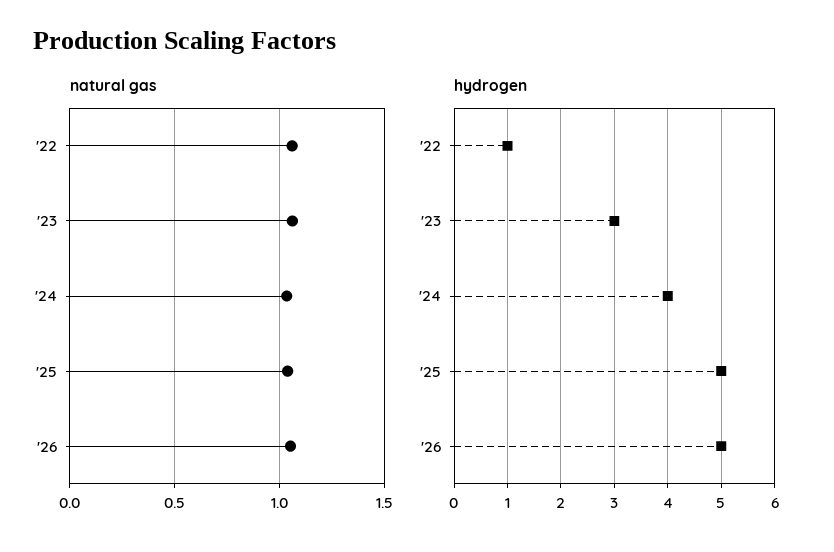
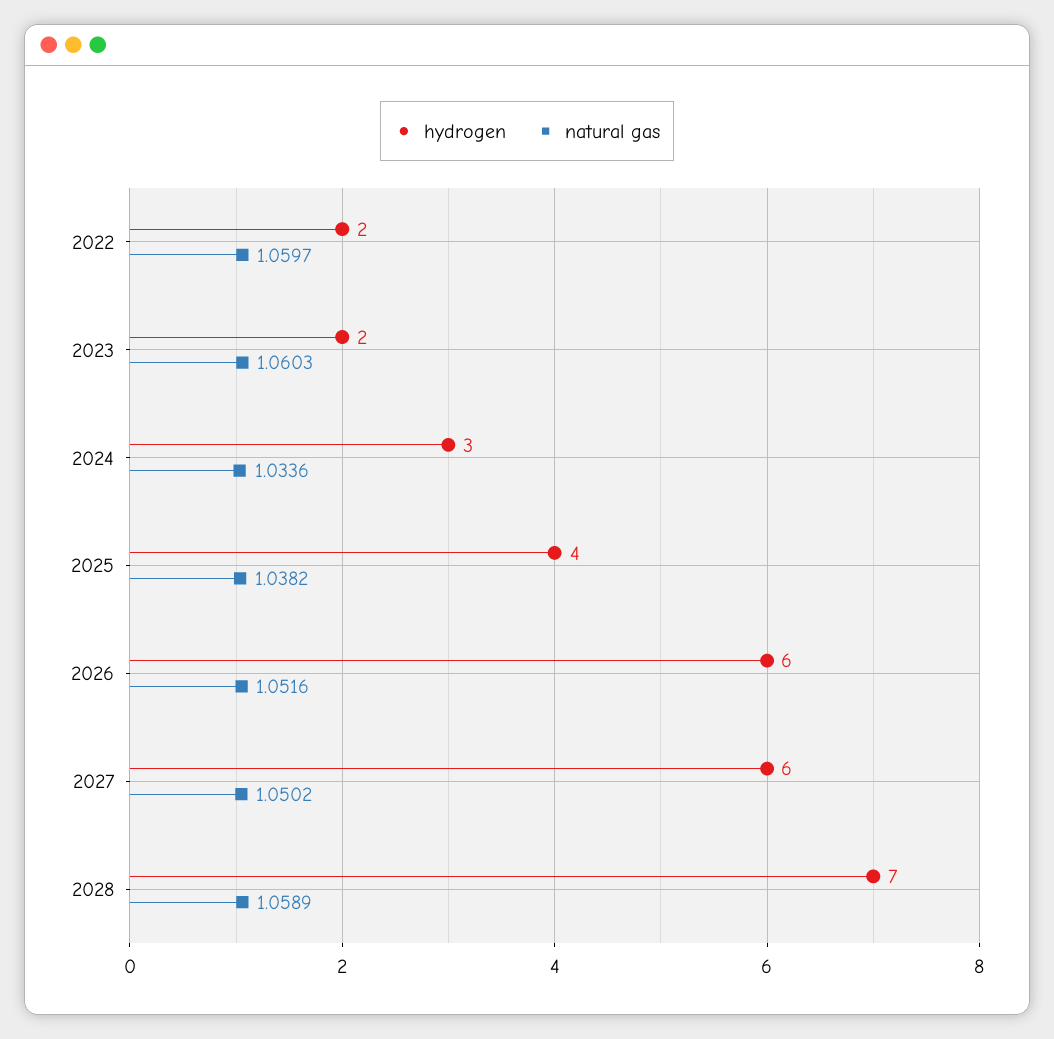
hydrogen, '22: 1 -> 2
hydrogen, '23: 3 -> 2
hydrogen, '24: 4 -> 3
hydrogen, '25: 5 -> 4
hydrogen, '26: 5 -> 6
hydrogen, 2027: none -> 6
natural gas, 2027: none -> 1.0502
hydrogen, 2028: none -> 7
natural gas, 2028: none -> 1.0589

